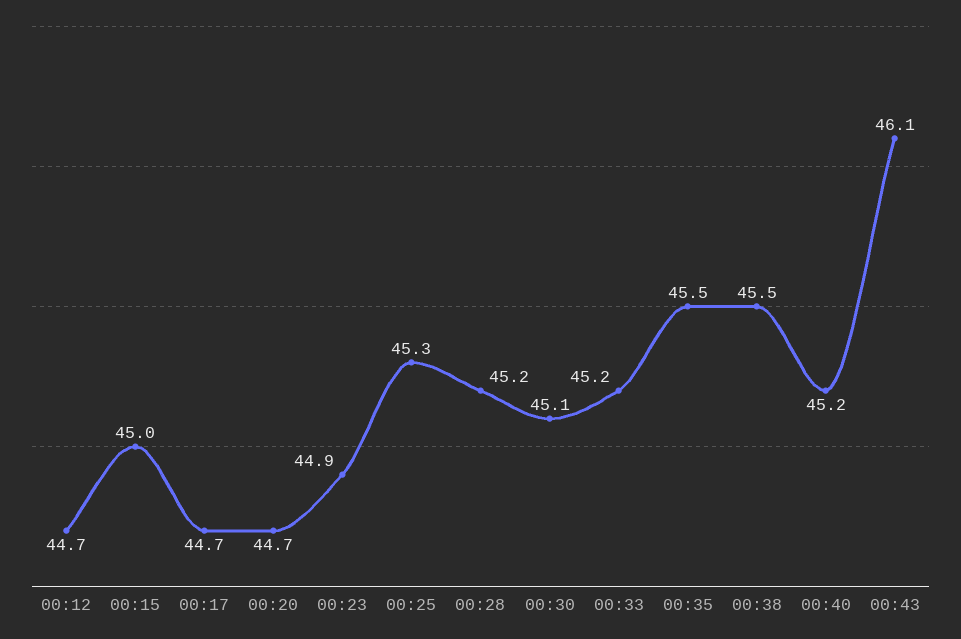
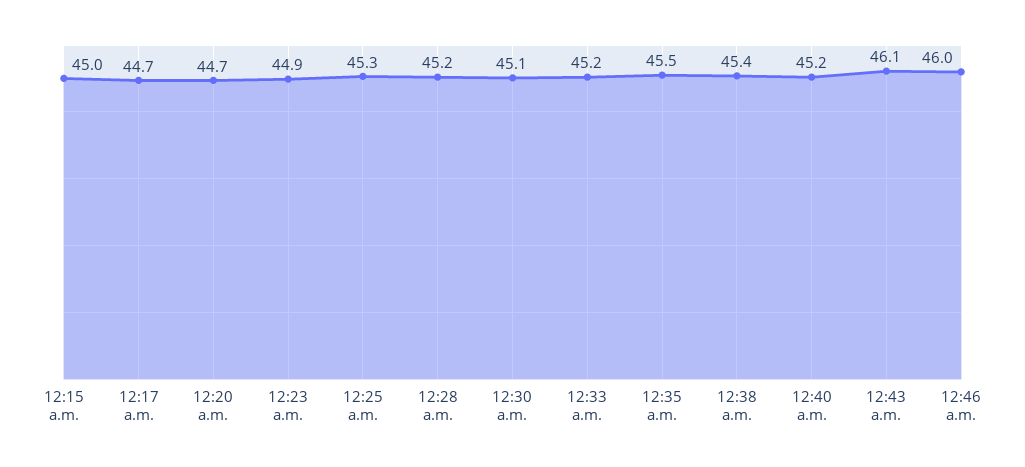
00:12: 44.7 -> none
00:38: 45.5 -> 45.4
12:46 a.m.: none -> 46

